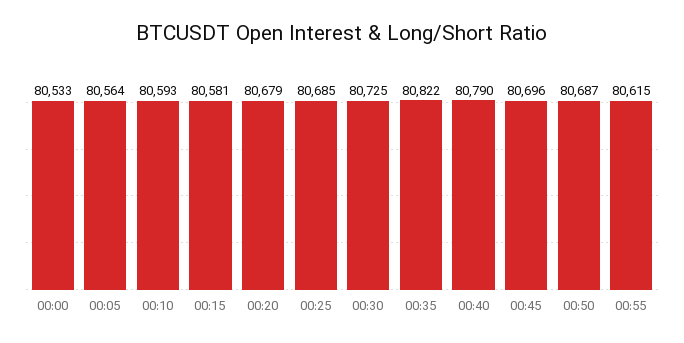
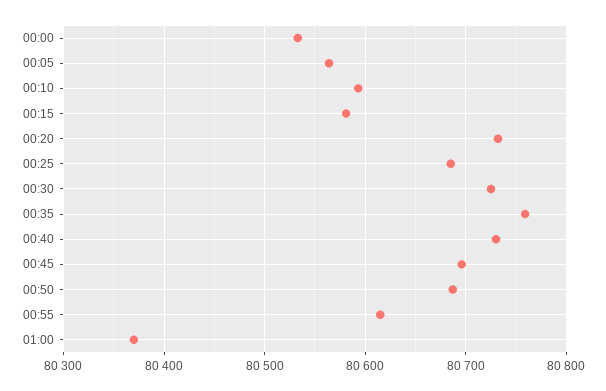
00:20: 80679 -> 80730
00:35: 80822 -> 80760
00:40: 80790 -> 80730
01:00: none -> 80370

